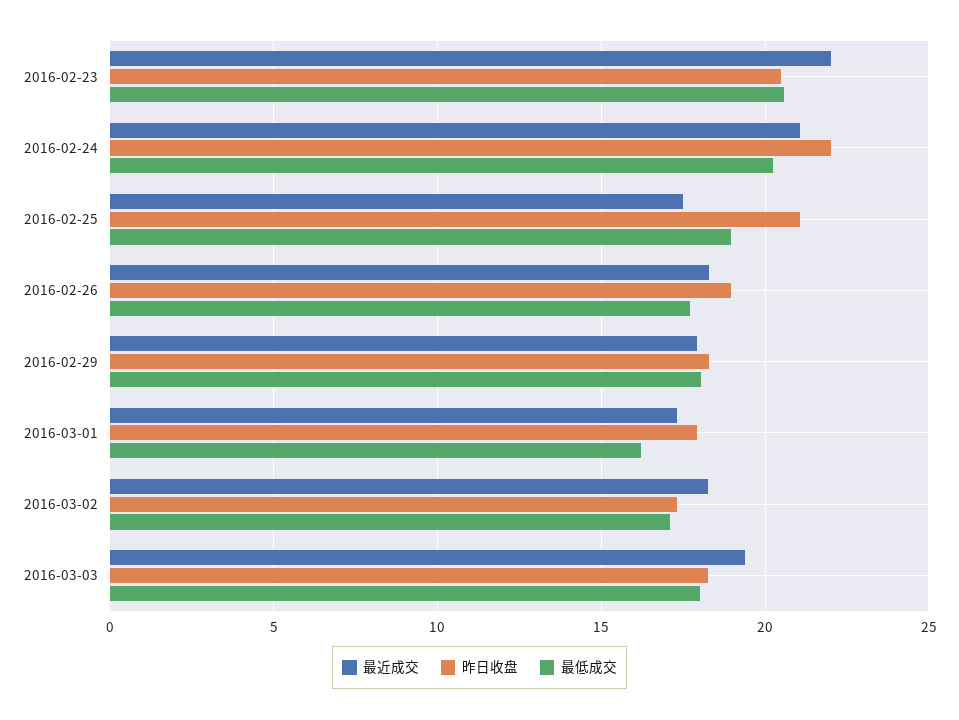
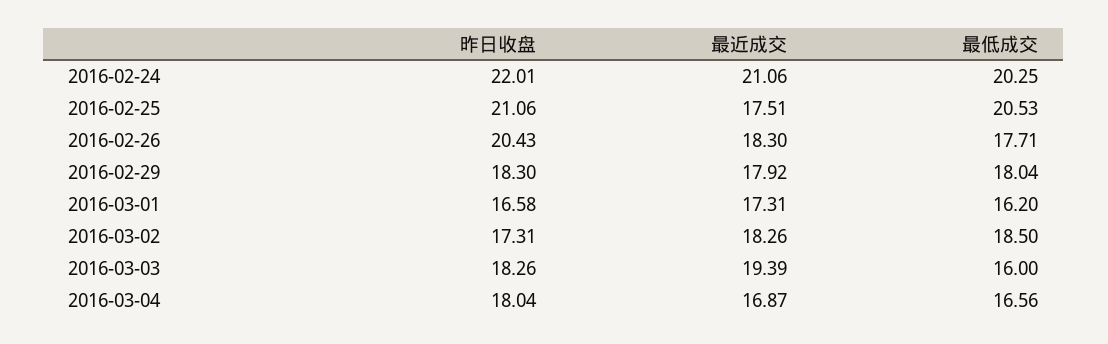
最近成交, 2016-02-23: 22 -> none
昨日收盘, 2016-02-23: 20.5 -> none
最低成交, 2016-02-23: 20.5 -> none
最低成交, 2016-02-25: 19 -> 20.53
昨日收盘, 2016-02-26: 19 -> 20.43
昨日收盘, 2016-03-01: 18 -> 16.58
最低成交, 2016-03-02: 17 -> 18.5
最低成交, 2016-03-03: 18 -> 16
昨日收盘, 2016-03-04: none -> 18.04
最近成交, 2016-03-04: none -> 16.87
最低成交, 2016-03-04: none -> 16.56

